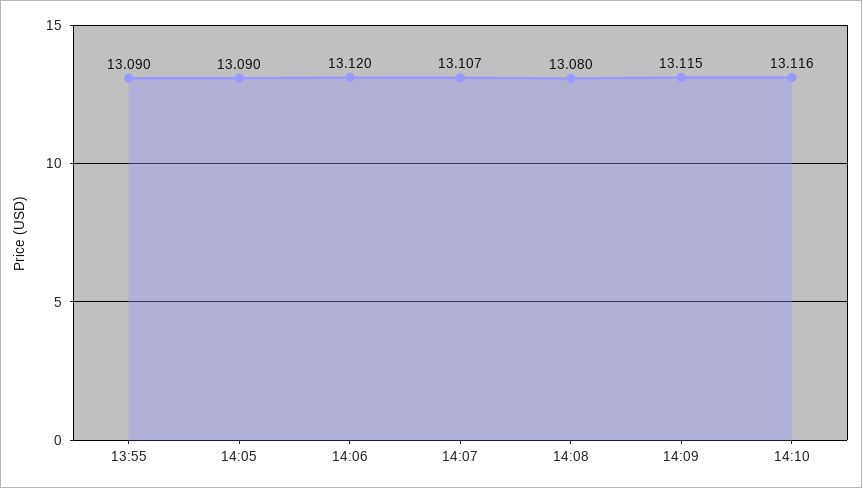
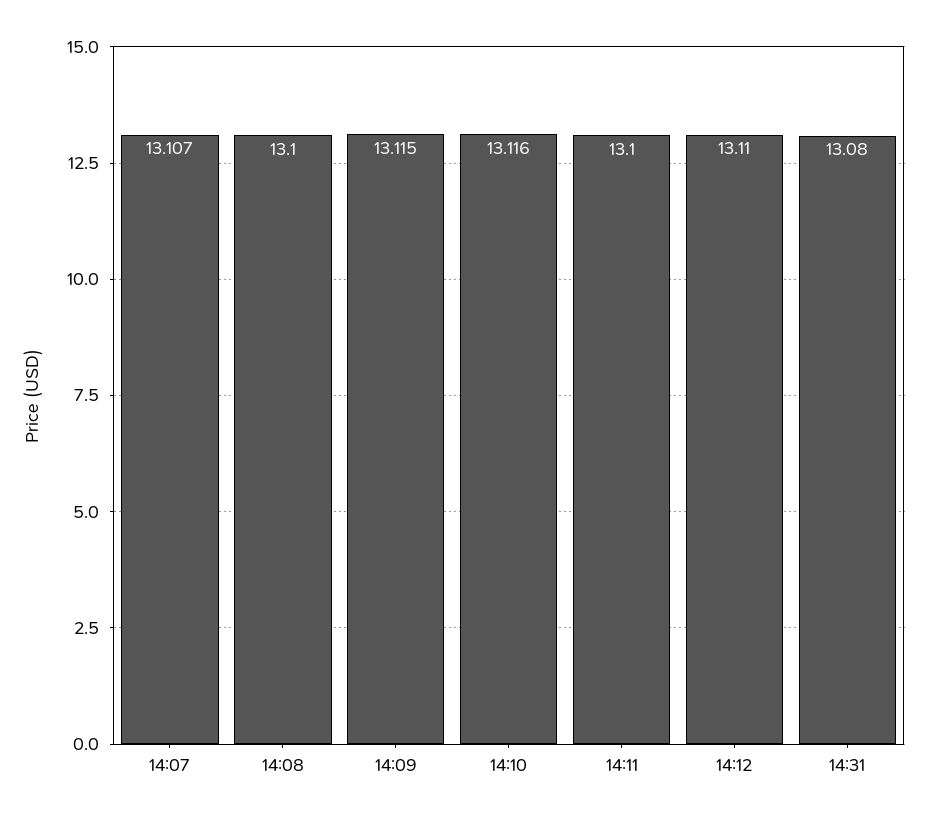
13:55: 13.09 -> none
14:05: 13.09 -> none
14:06: 13.12 -> none
14:08: 13.08 -> 13.1
14:11: none -> 13.1
14:12: none -> 13.11
14:31: none -> 13.08

